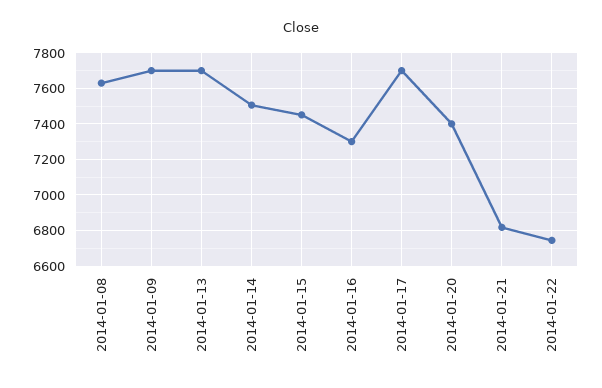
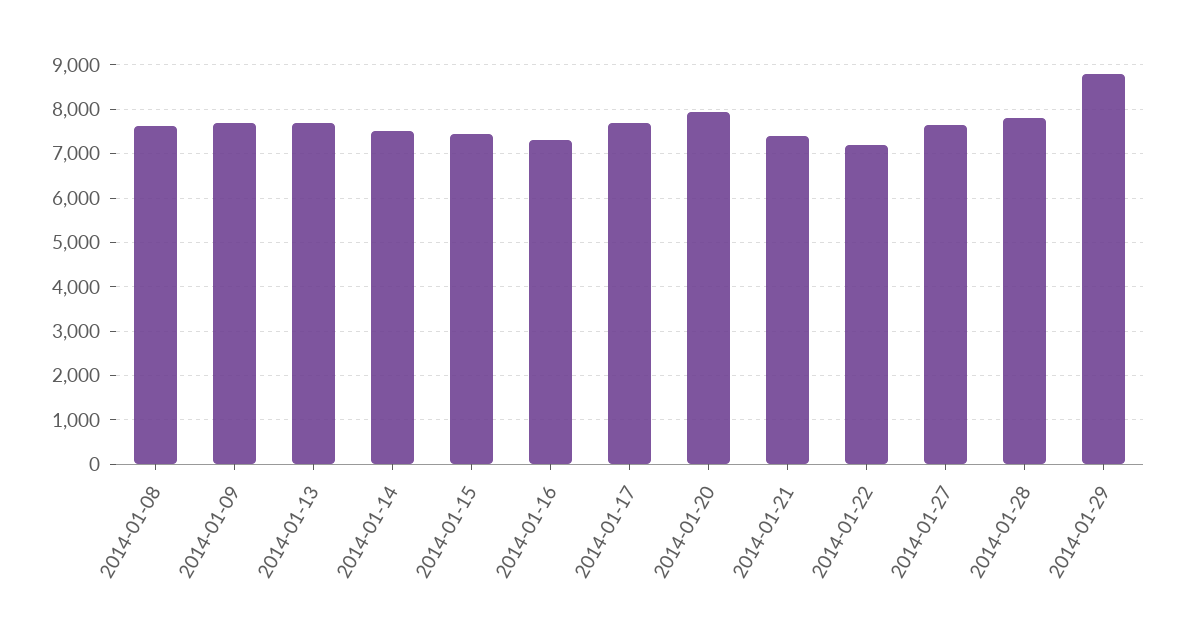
2014-01-20: 7400 -> 8000
2014-01-21: 6800 -> 7400
2014-01-22: 6750 -> 7200
2014-01-27: none -> 7600
2014-01-28: none -> 7800
2014-01-29: none -> 8800

